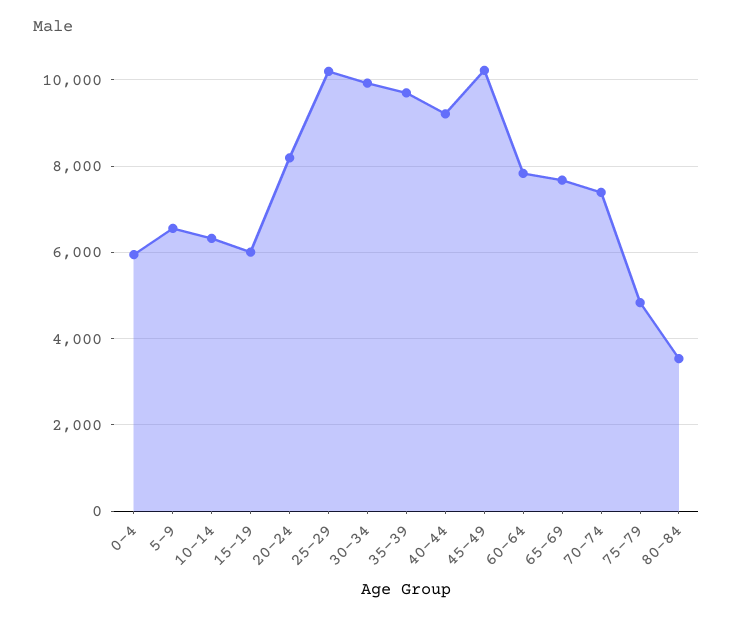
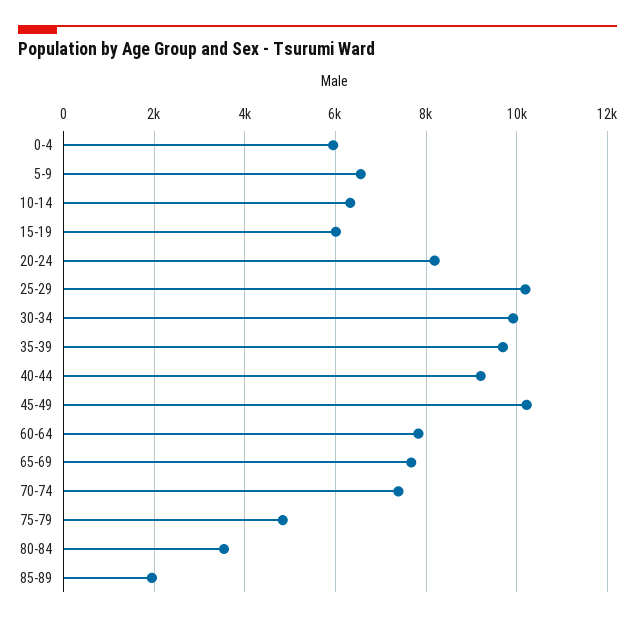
85-89: none -> 2000

